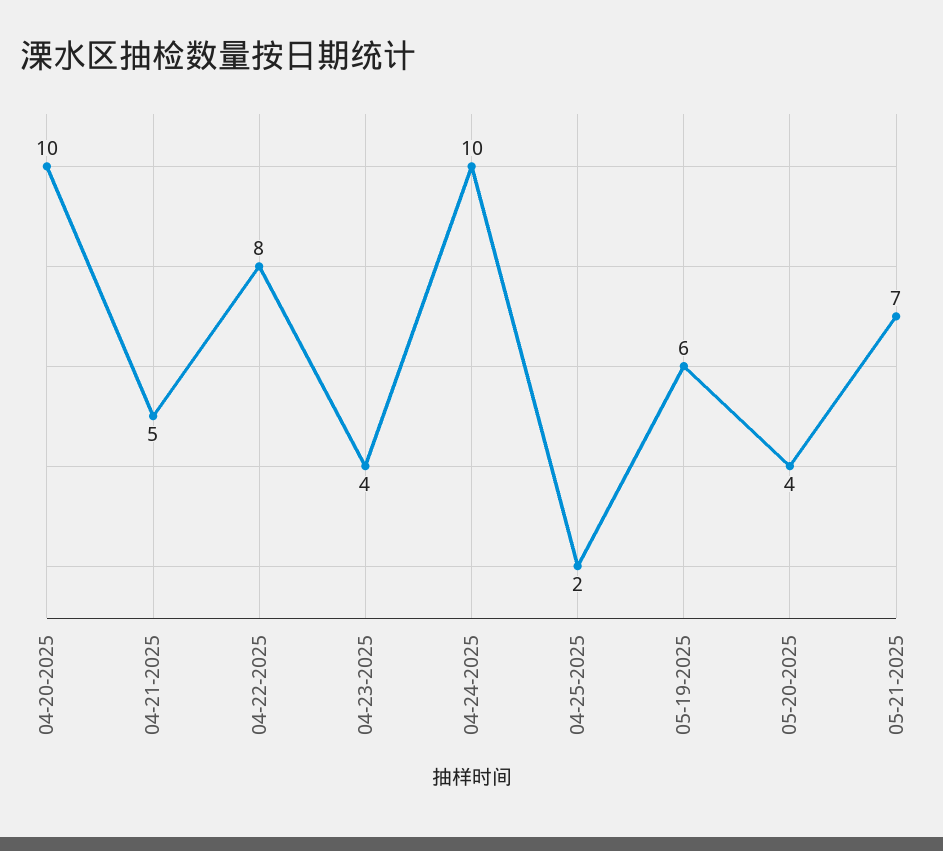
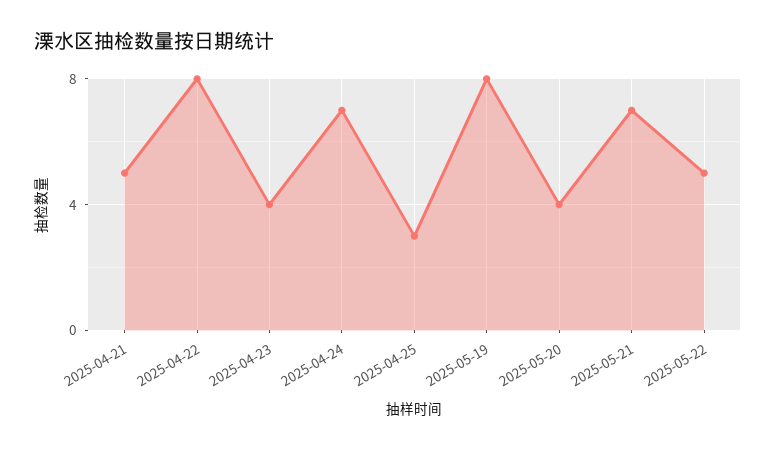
04-20-2025: 10 -> none
04-24-2025: 10 -> 7
04-25-2025: 2 -> 3
05-19-2025: 6 -> 8
2025-05-22: none -> 5

